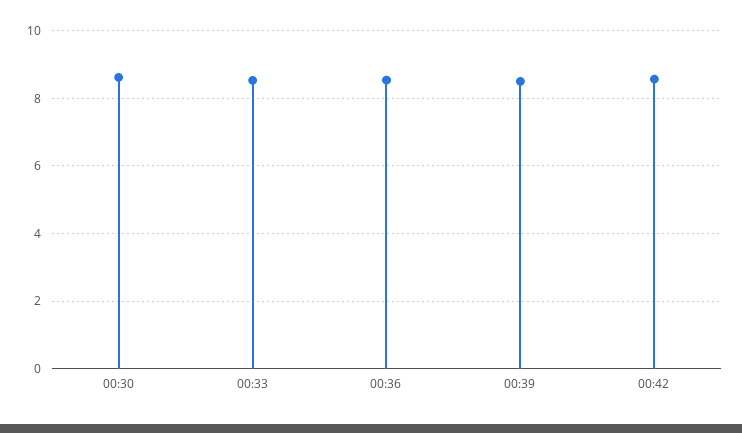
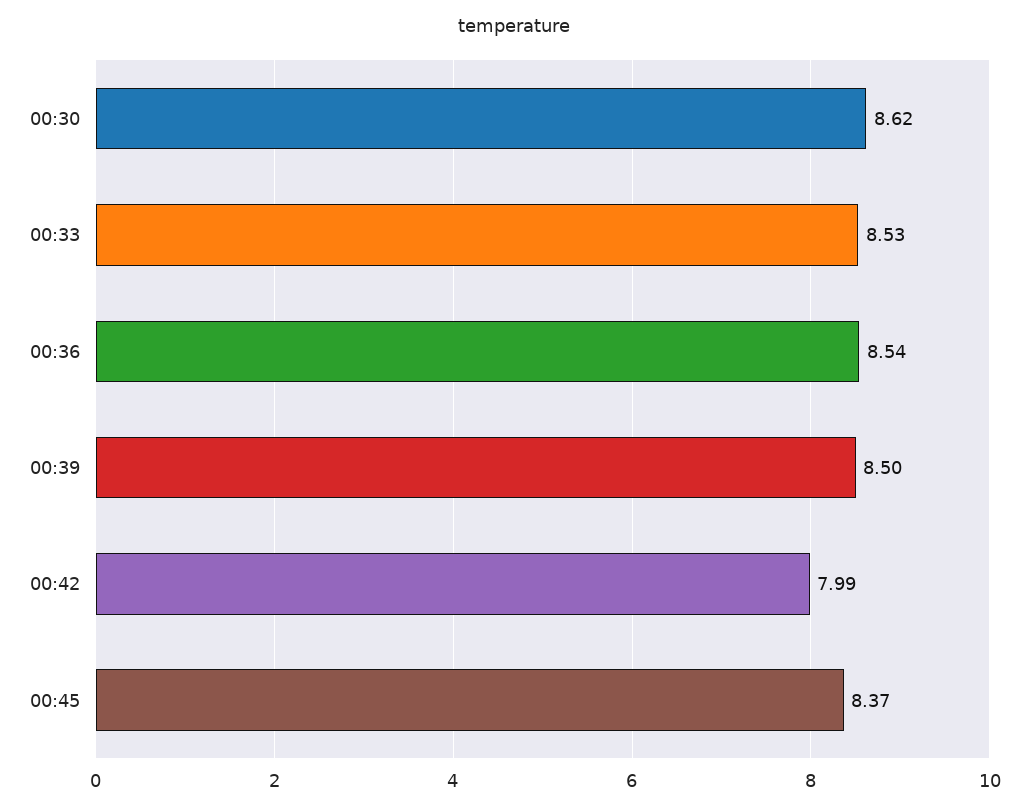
00:42: 8.6 -> 7.99
00:45: none -> 8.37

